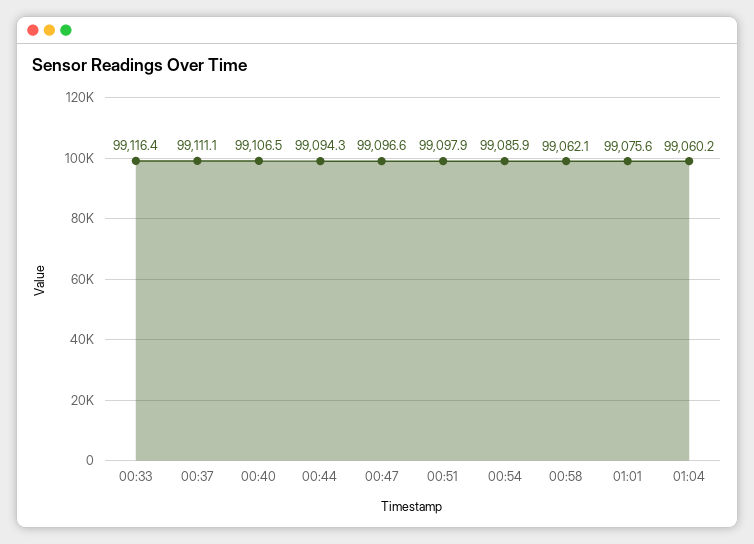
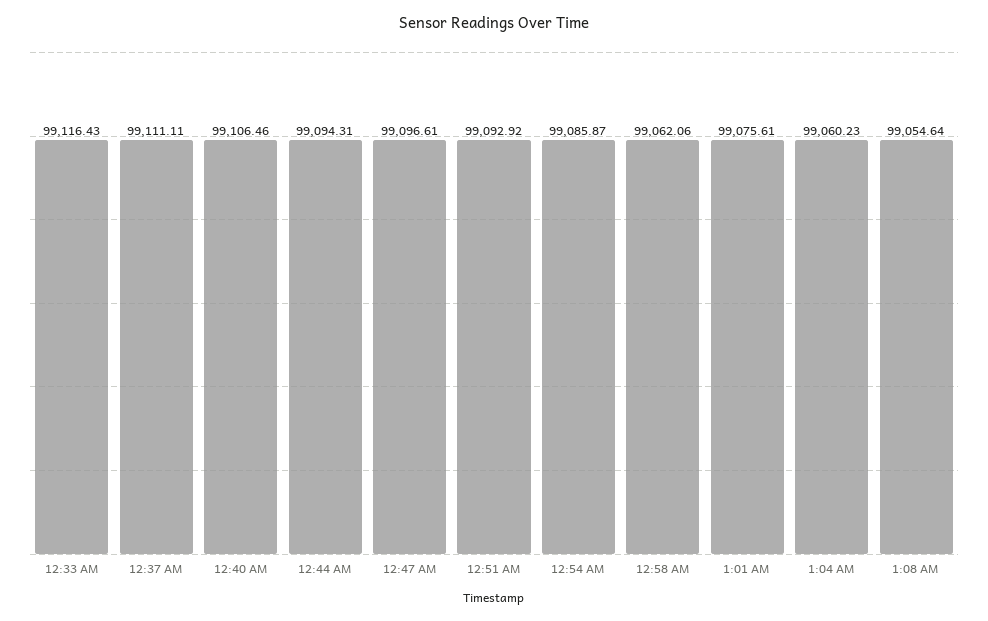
00:51: 99097.9 -> 99092.92
1:08 AM: none -> 99054.64

